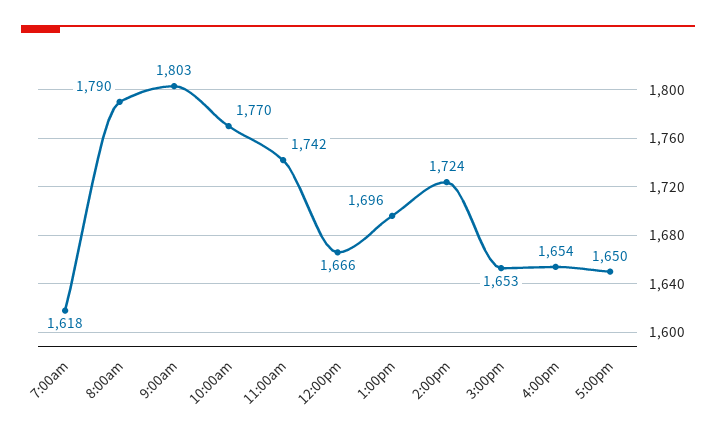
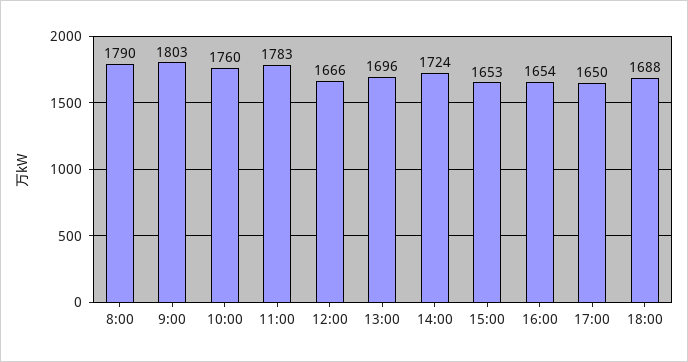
7:00am: 1618 -> none
10:00am: 1770 -> 1760
11:00am: 1742 -> 1783
18:00: none -> 1688

